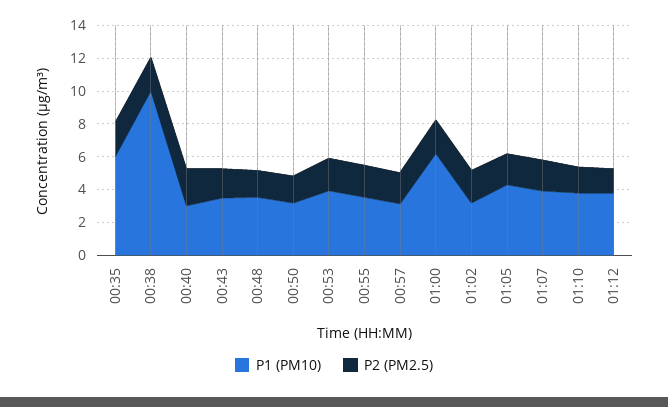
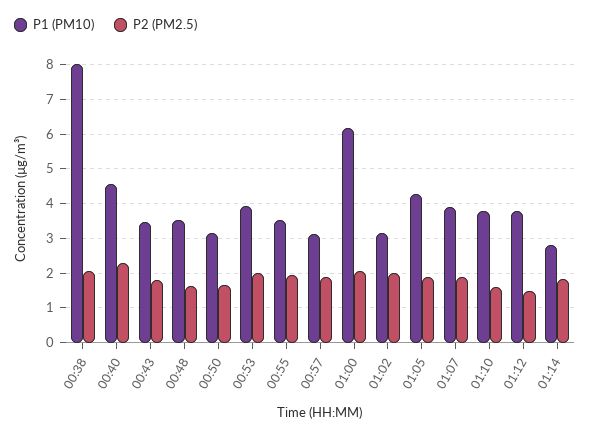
P1 (PM10), 00:35: 6 -> none
P2 (PM2.5), 00:35: 2 -> none
P1 (PM10), 00:38: 10 -> 8
P1 (PM10), 00:40: 3 -> 4.6
P1 (PM10), 01:14: none -> 2.8
P2 (PM2.5), 01:14: none -> 1.8

